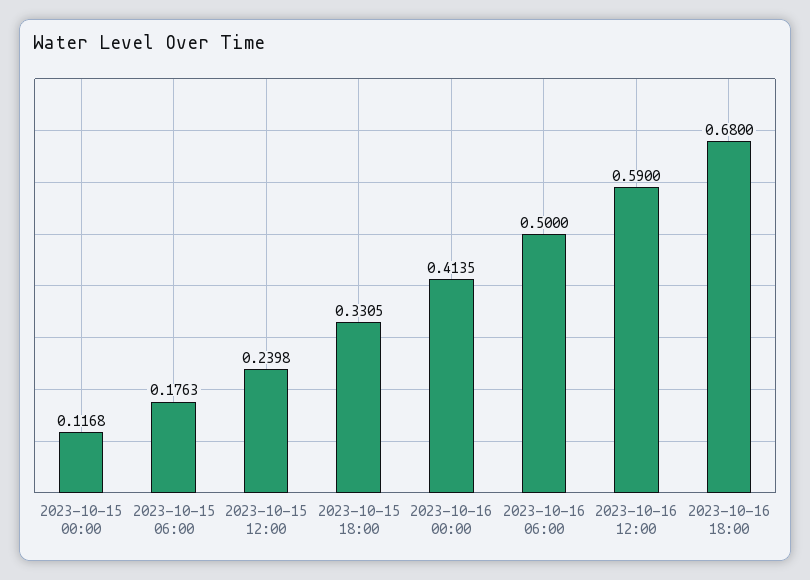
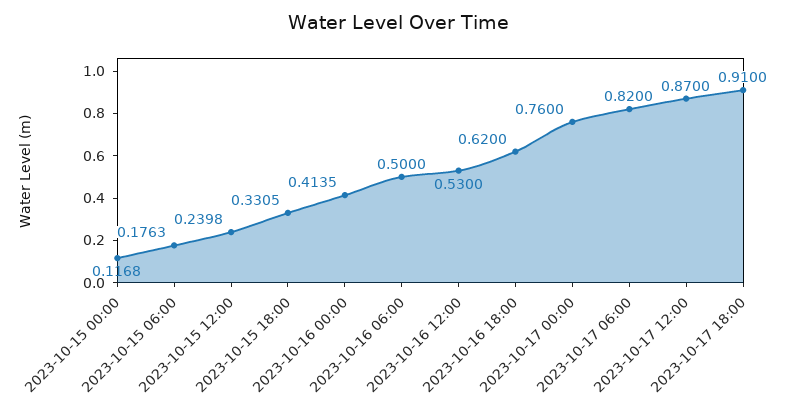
2023-10-16 12:00: 0.59 -> 0.53
2023-10-16 18:00: 0.68 -> 0.62
2023-10-17 00:00: none -> 0.76
2023-10-17 06:00: none -> 0.82
2023-10-17 12:00: none -> 0.87
2023-10-17 18:00: none -> 0.91

